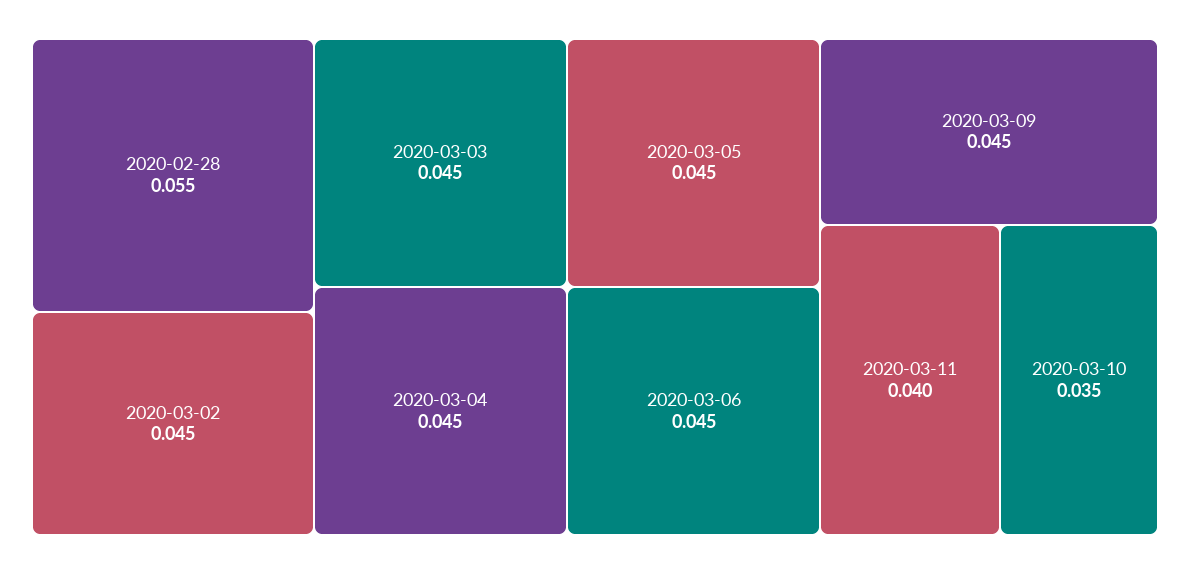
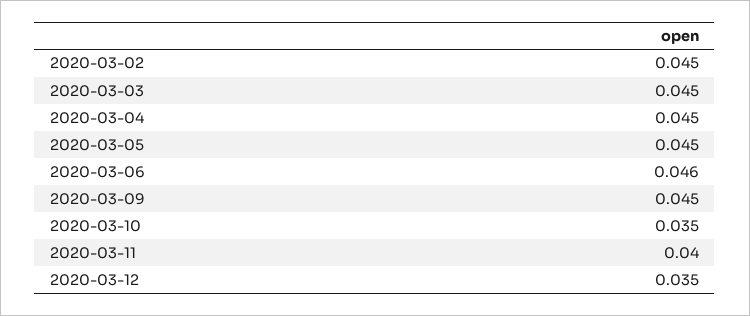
2020-02-28: 0.055 -> none
2020-03-06: 0.045 -> 0.046
2020-03-12: none -> 0.035

